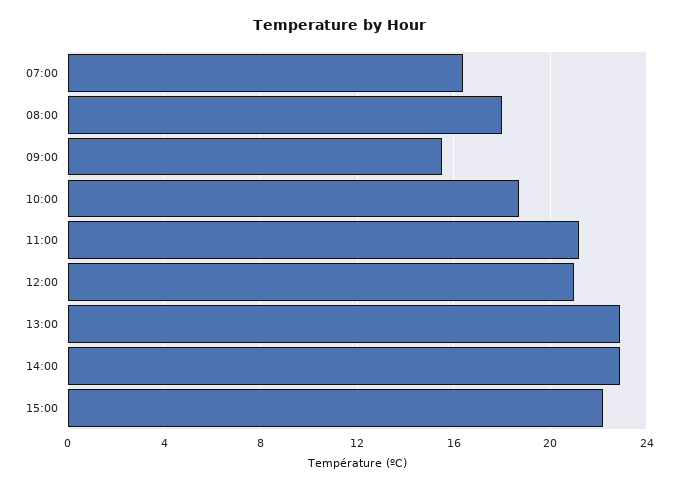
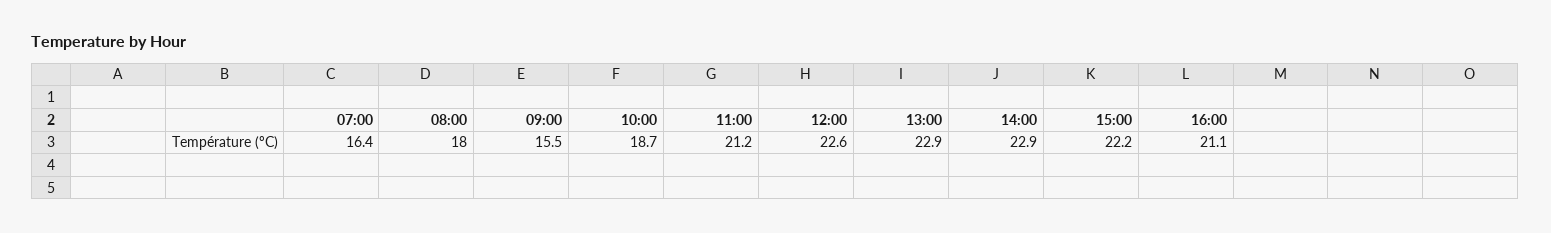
12:00: 21 -> 22.6
16:00: none -> 21.1

